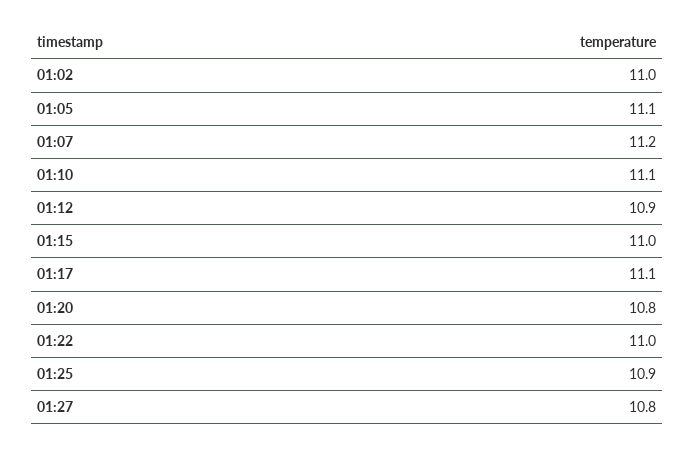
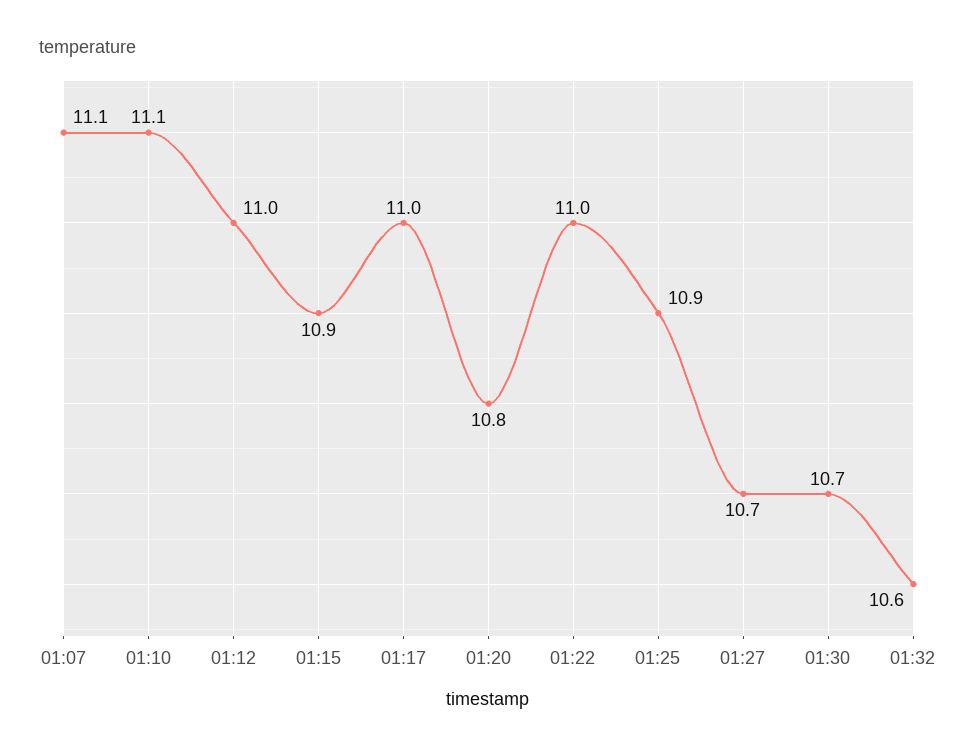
01:02: 11 -> none
01:05: 11.1 -> none
01:07: 11.2 -> 11.1
01:12: 10.9 -> 11
01:15: 11 -> 10.9
01:17: 11.1 -> 11
01:27: 10.8 -> 10.7
01:30: none -> 10.7
01:32: none -> 10.6

